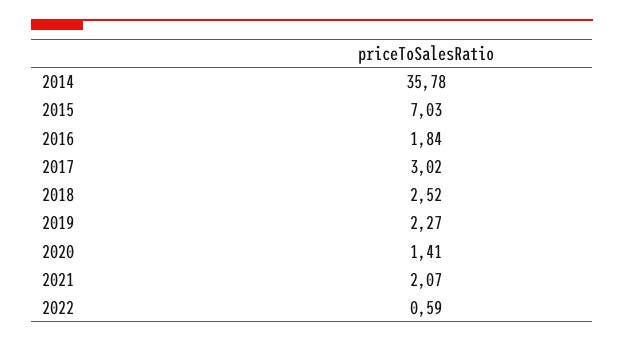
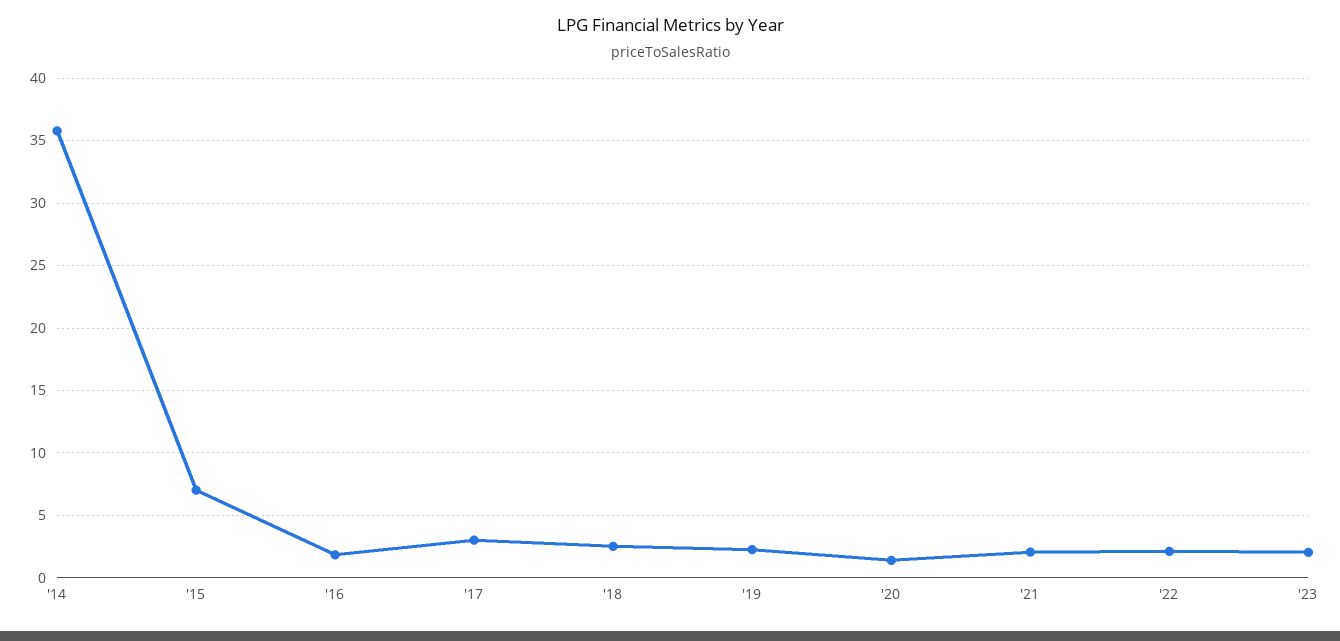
2022: 0.59 -> 2
'23: none -> 2

